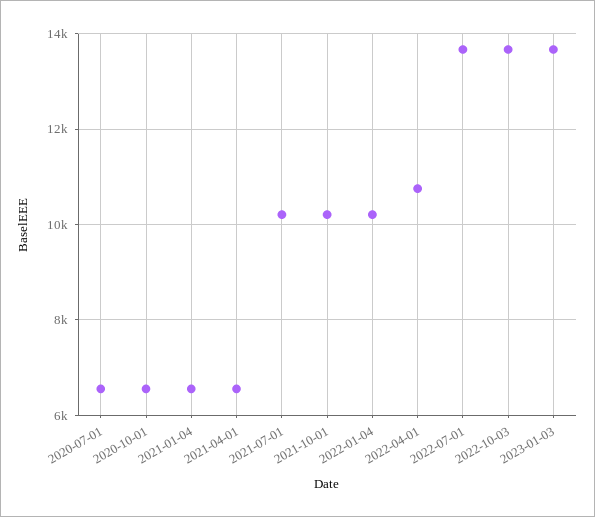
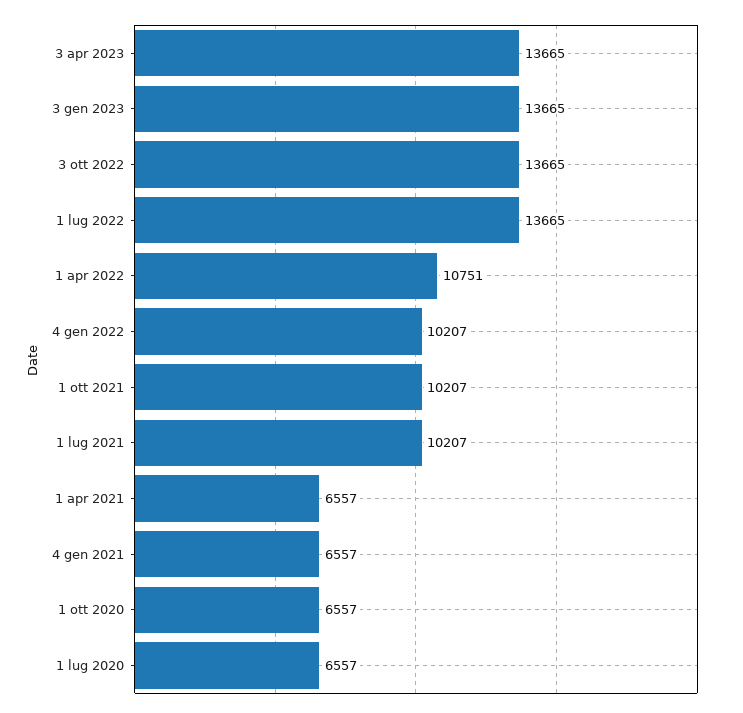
3 apr 2023: none -> 13665

